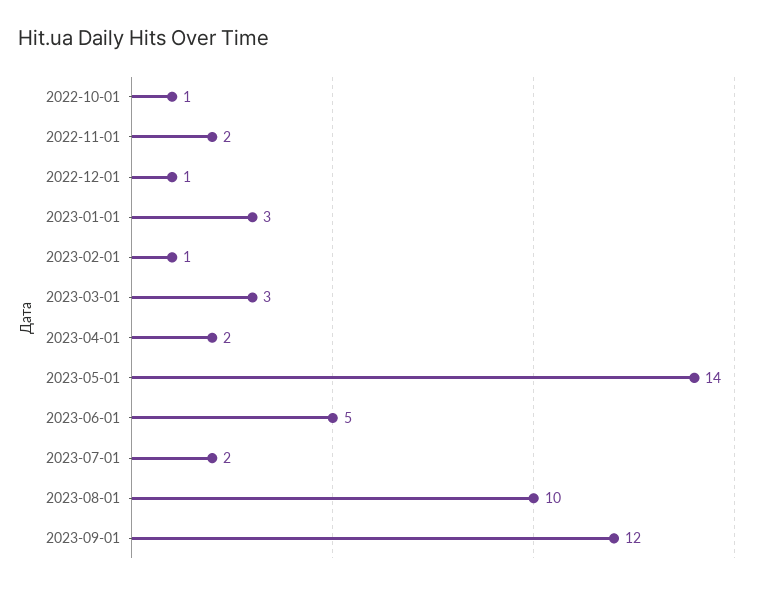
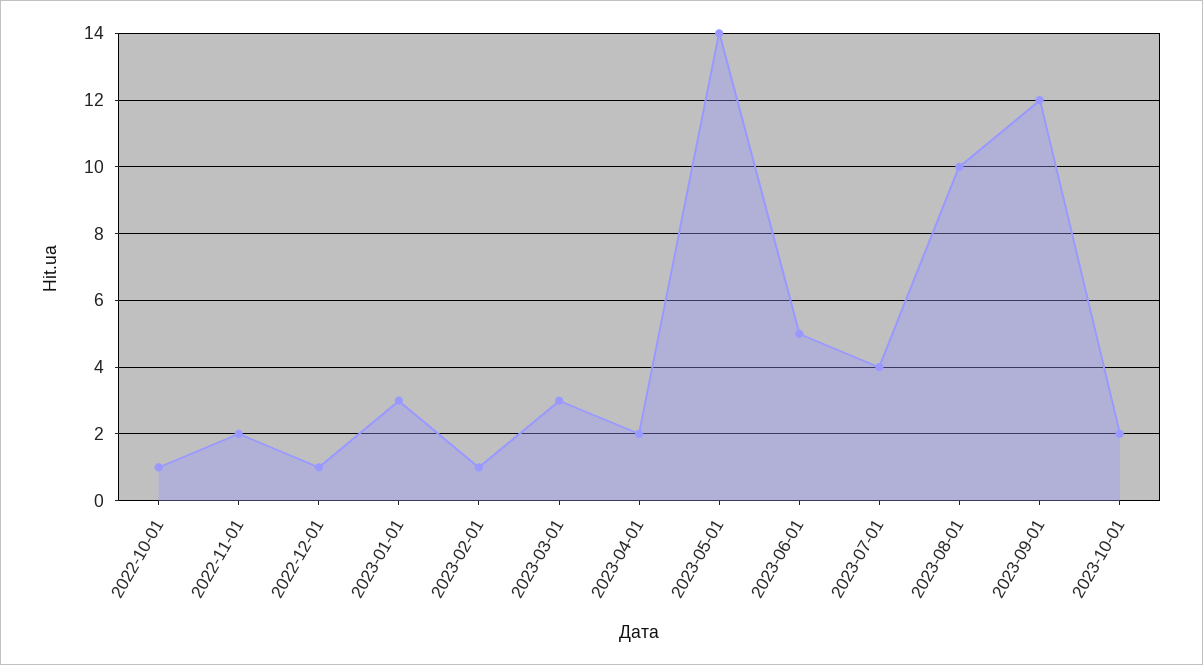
2023-07-01: 2 -> 4
2023-10-01: none -> 2

